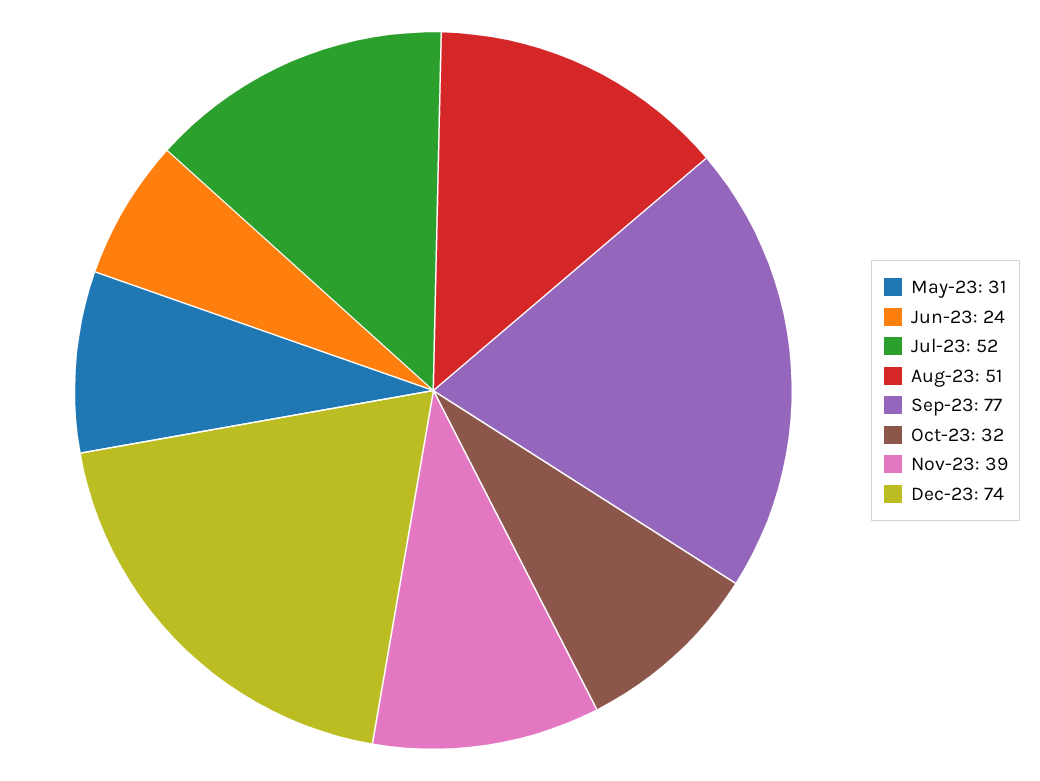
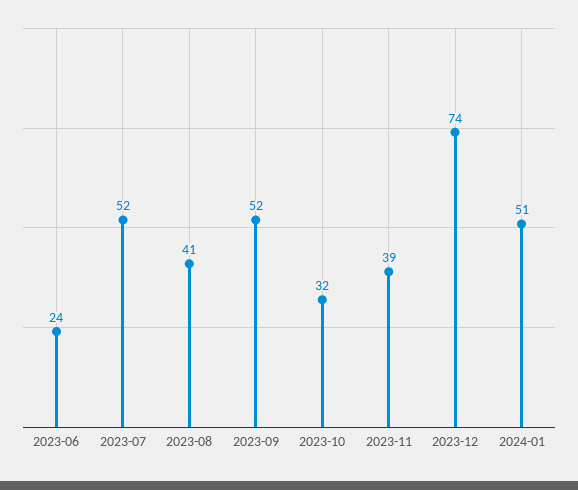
May-23: 31 -> none
Aug-23: 51 -> 41
Sep-23: 77 -> 52
2024-01: none -> 51

